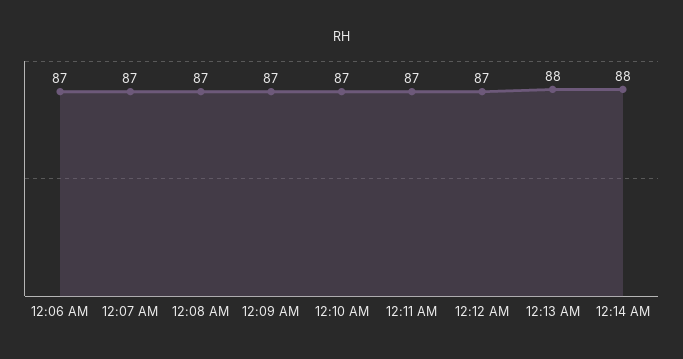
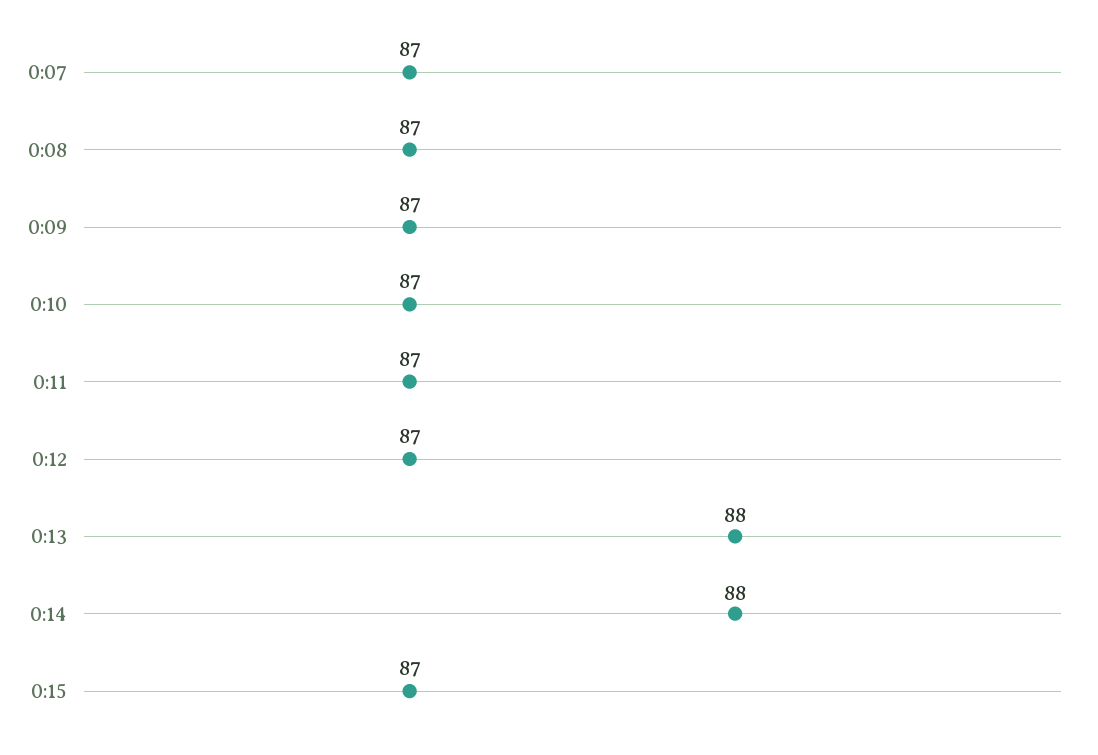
12:06 AM: 87 -> none
0:15: none -> 87

